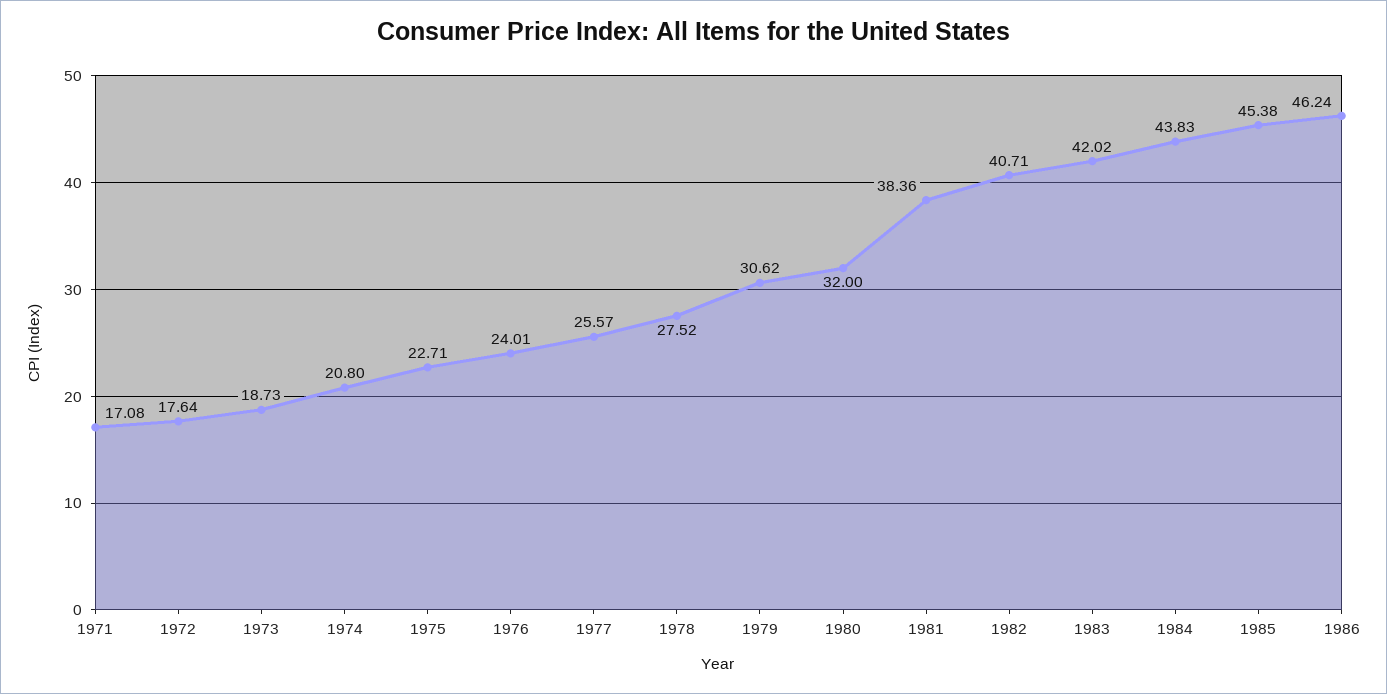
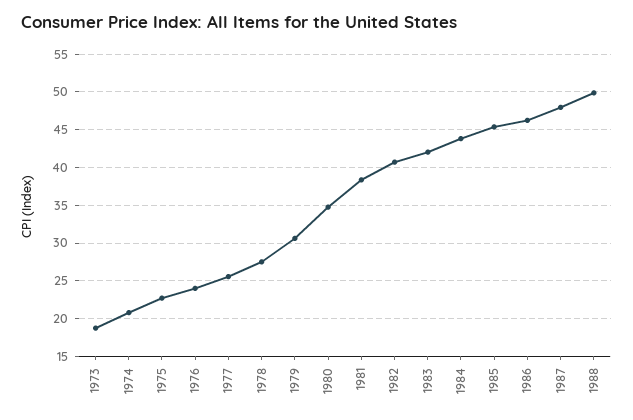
1971: 17.08 -> none
1972: 17.64 -> none
1980: 32 -> 35
1987: none -> 48
1988: none -> 50

